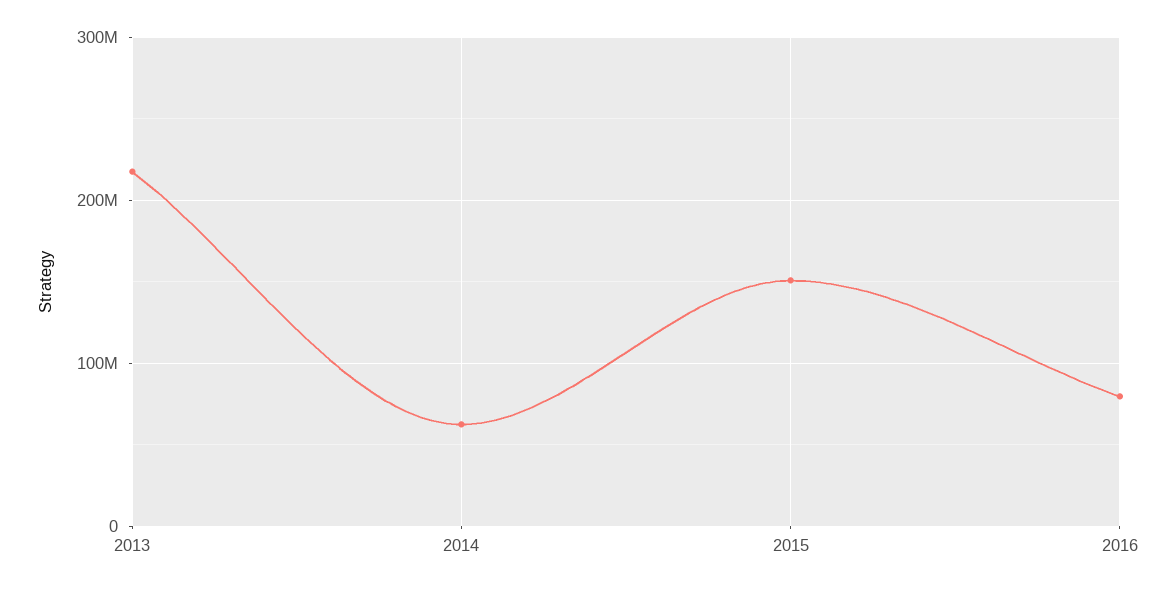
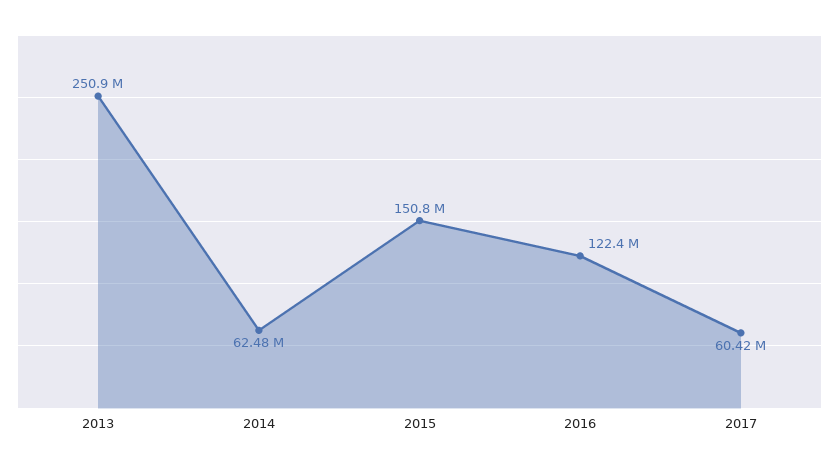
2013: 220000000 -> 250900000
2016: 80000000 -> 122400000
2017: none -> 60420000

